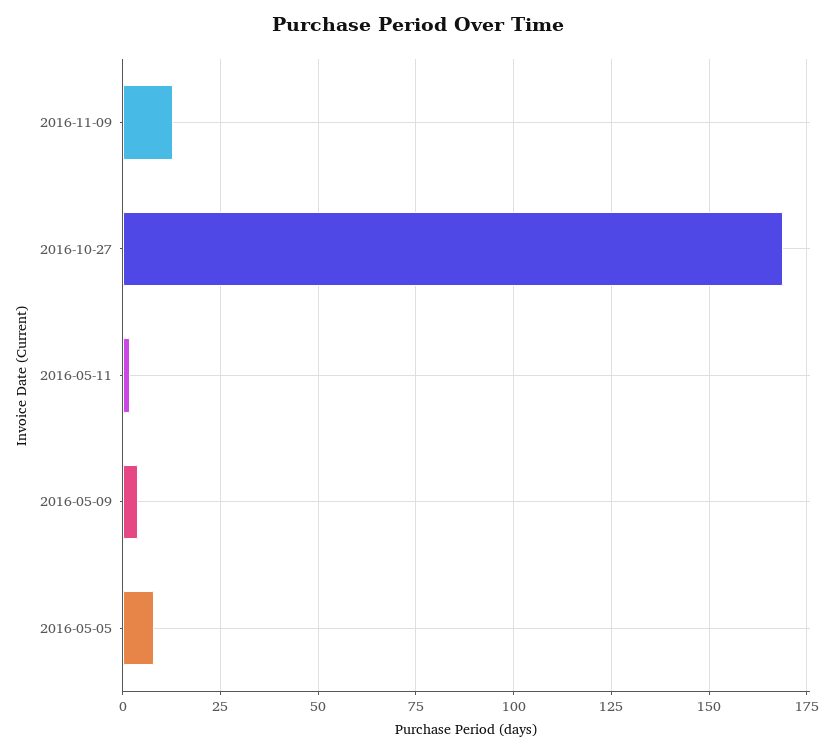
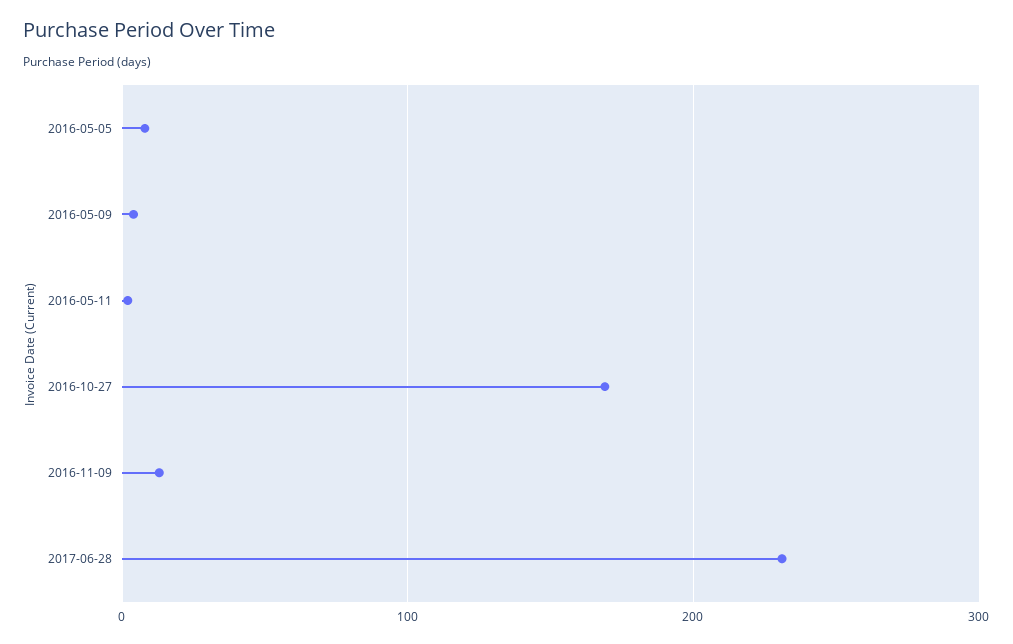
2017-06-28: none -> 230

